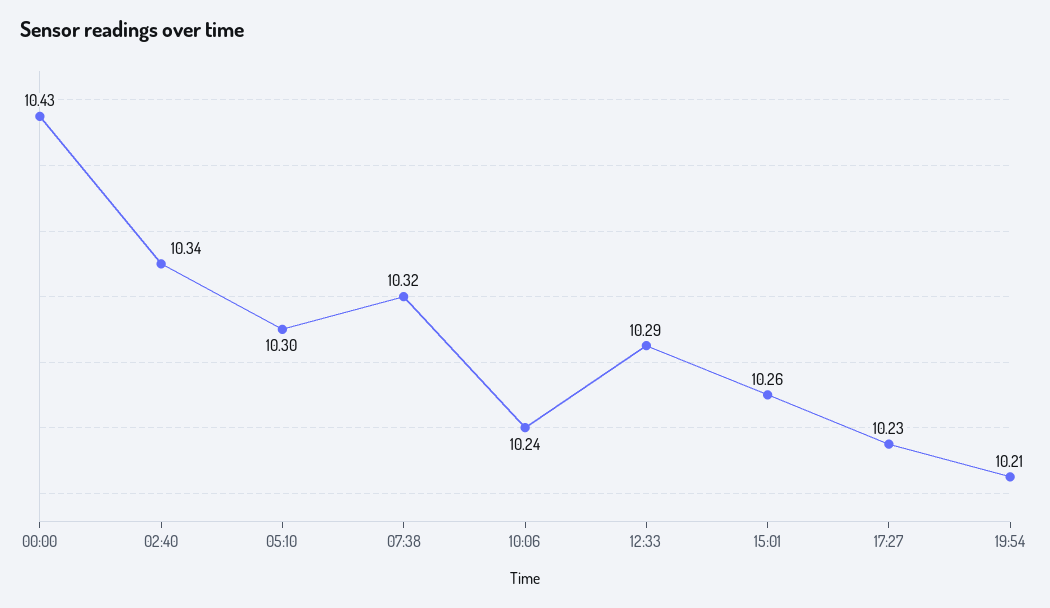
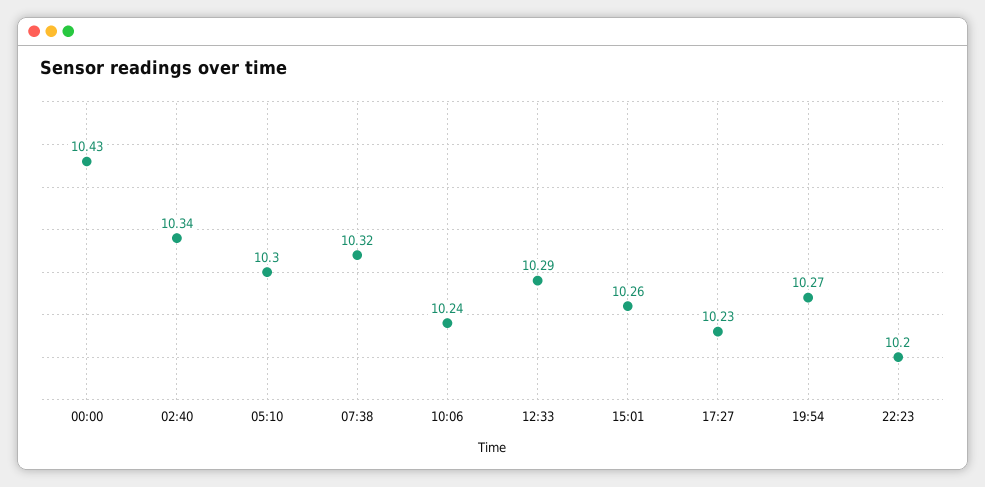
19:54: 10.21 -> 10.27
22:23: none -> 10.2

